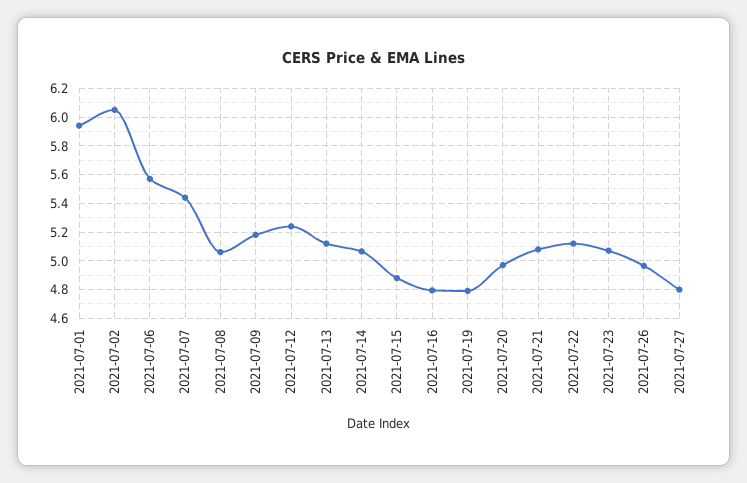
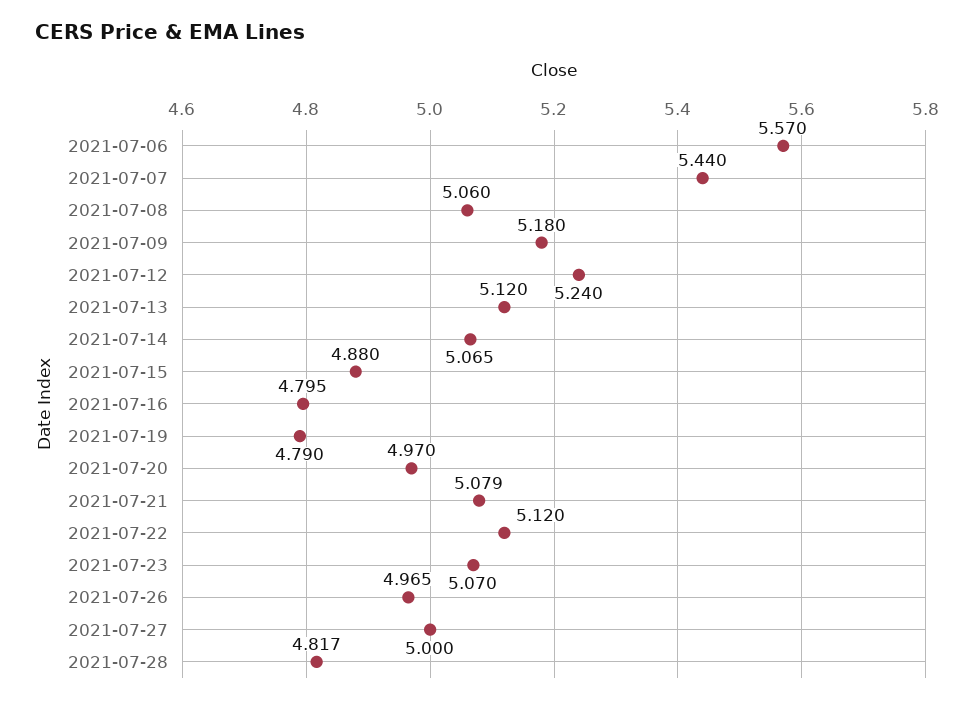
2021-07-01: 5.95 -> none
2021-07-02: 6.05 -> none
2021-07-27: 4.8 -> 5
2021-07-28: none -> 4.817

